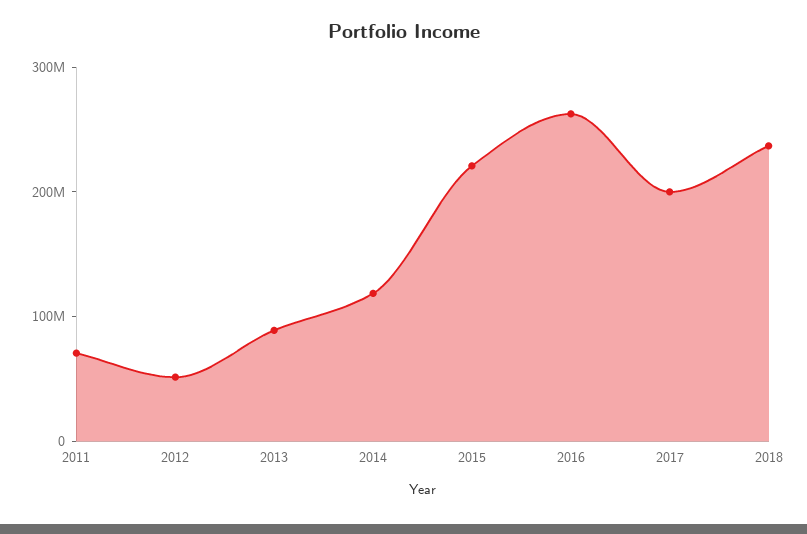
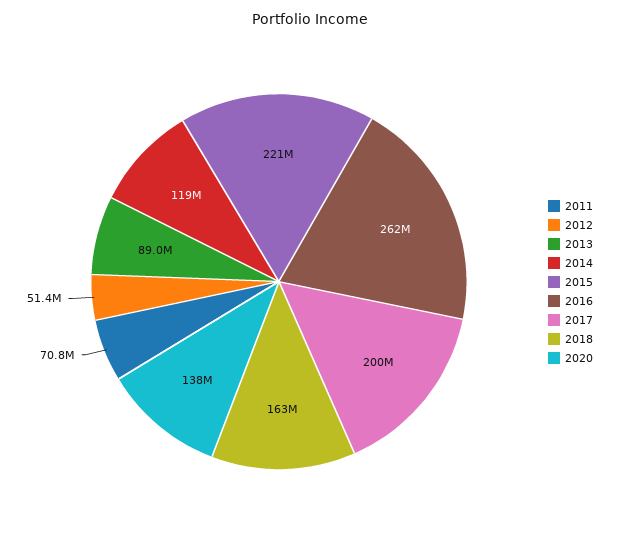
2018: 240000000 -> 163000000
2020: none -> 138000000

